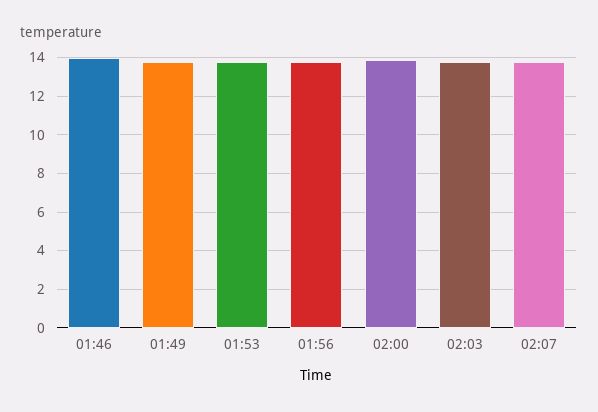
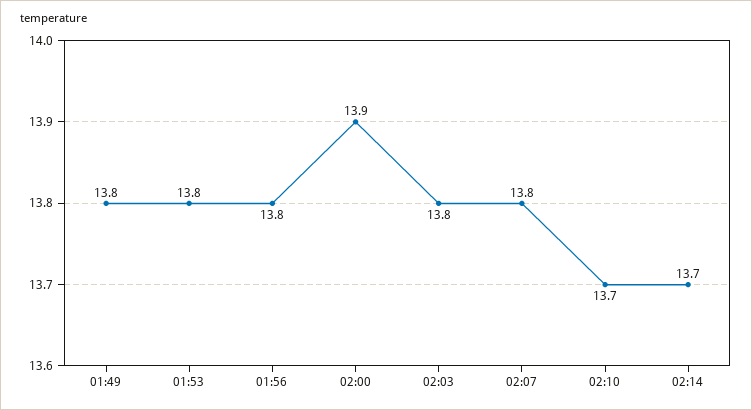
01:46: 14 -> none
02:10: none -> 13.7
02:14: none -> 13.7

